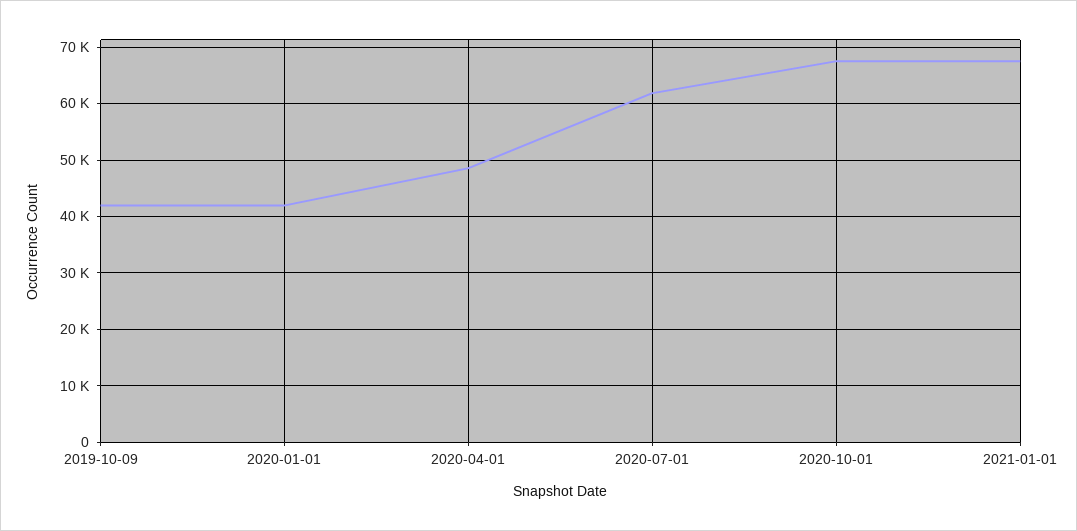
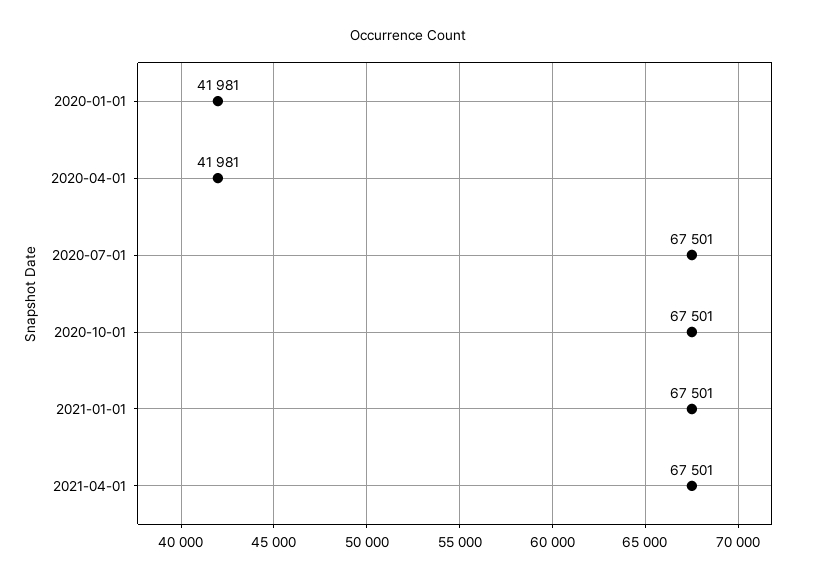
2019-10-09: 42000 -> none
2020-04-01: 48000 -> 41981
2020-07-01: 62000 -> 67501
2021-04-01: none -> 67501

